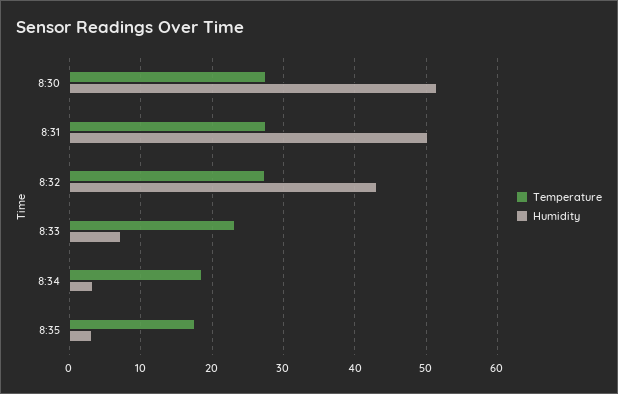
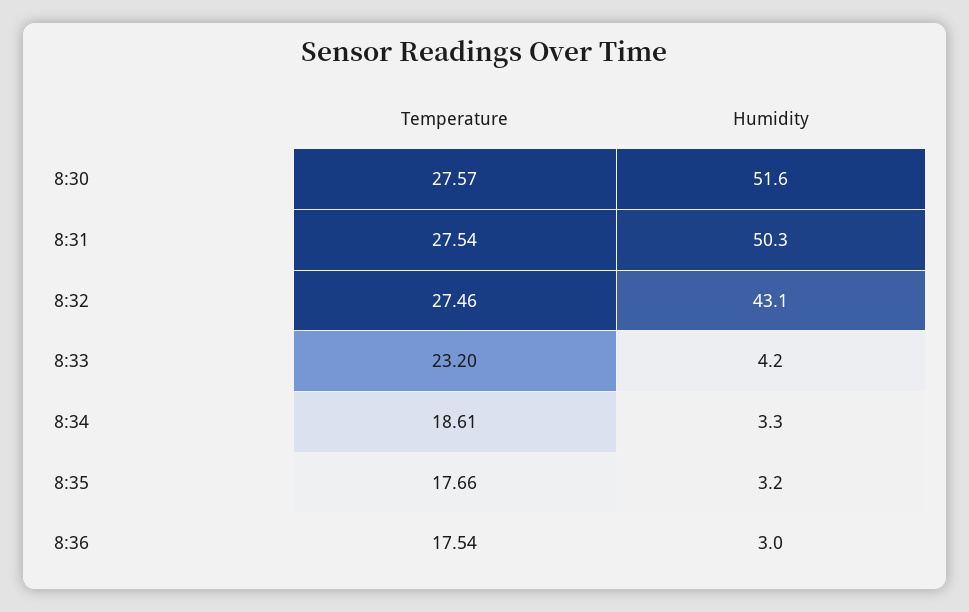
Humidity, 8:33: 7 -> 4.2
Temperature, 8:36: none -> 17.54
Humidity, 8:36: none -> 3

